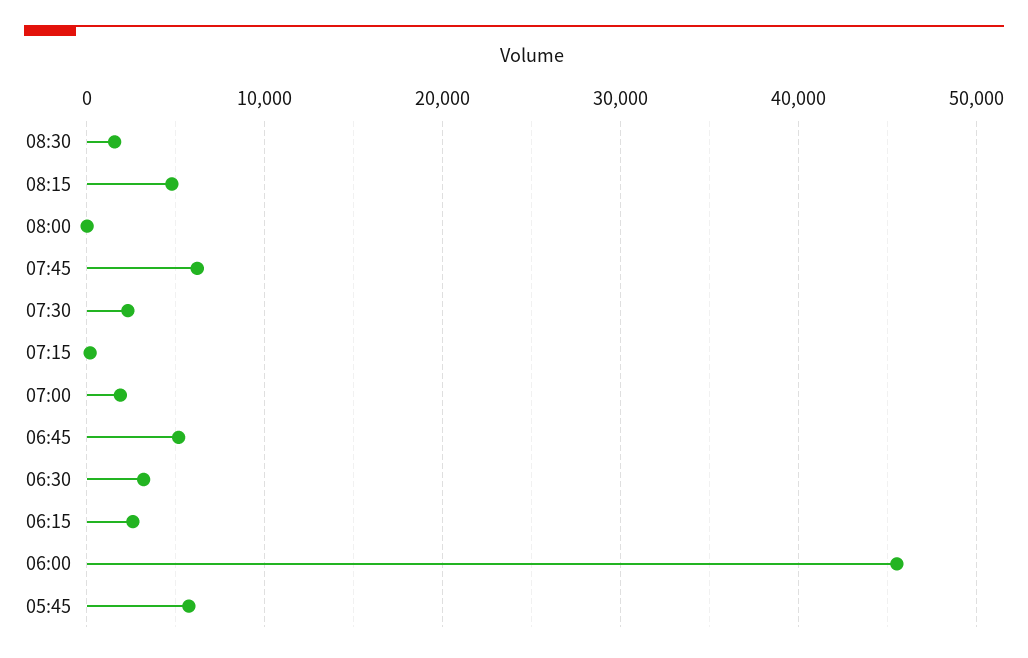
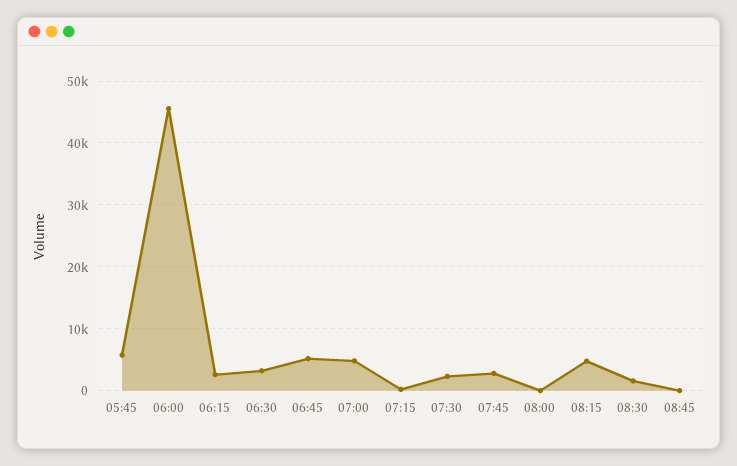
07:45: 6000 -> 3000
07:00: 2000 -> 5000
08:45: none -> 0

